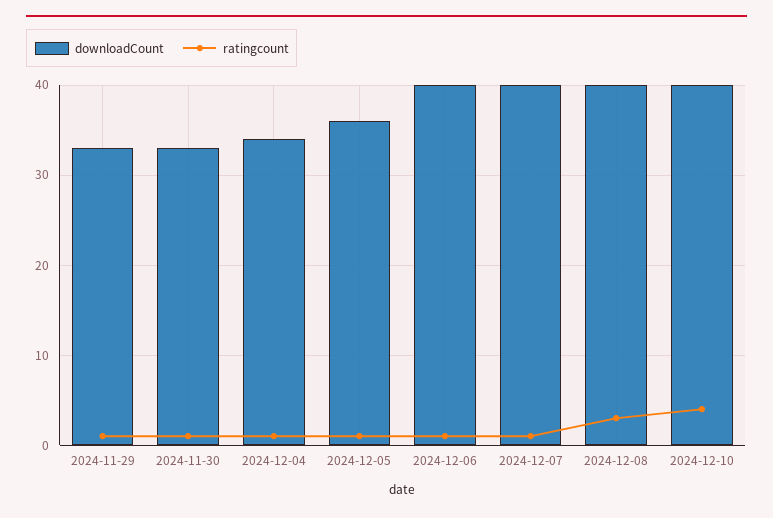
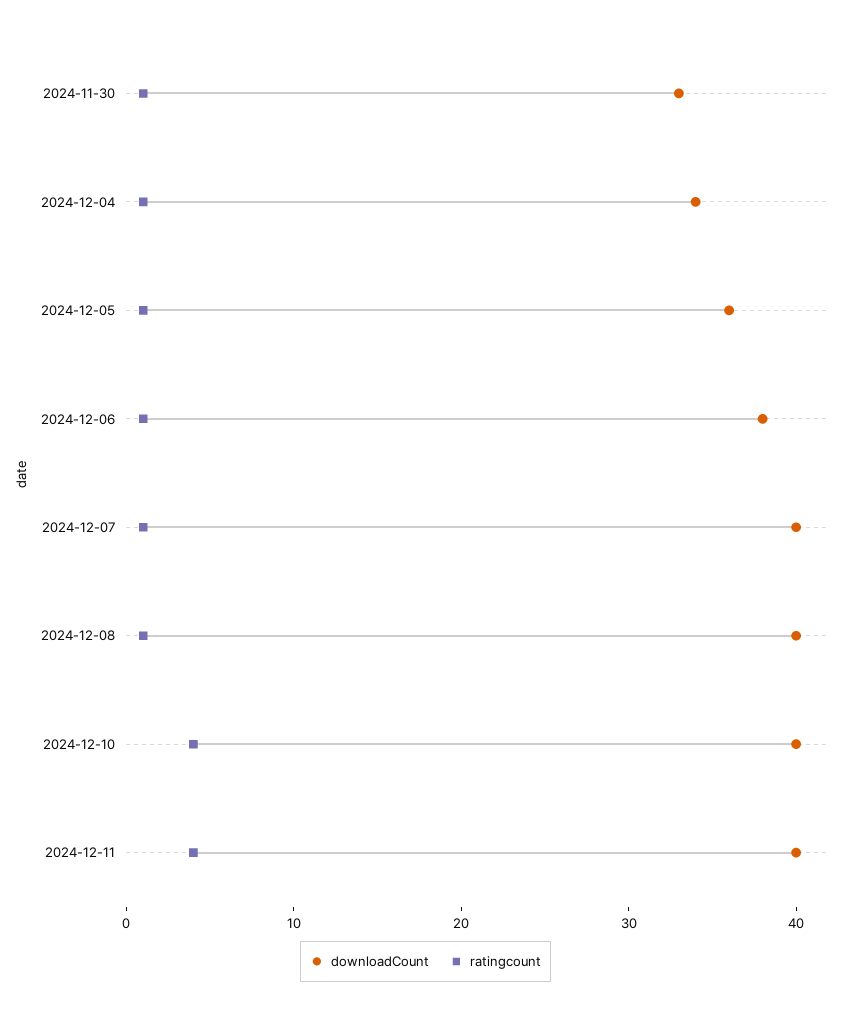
downloadCount, 2024-11-29: 33 -> none
ratingcount, 2024-11-29: 1 -> none
downloadCount, 2024-12-06: 40 -> 38
ratingcount, 2024-12-08: 3 -> 1
downloadCount, 2024-12-11: none -> 40
ratingcount, 2024-12-11: none -> 4

